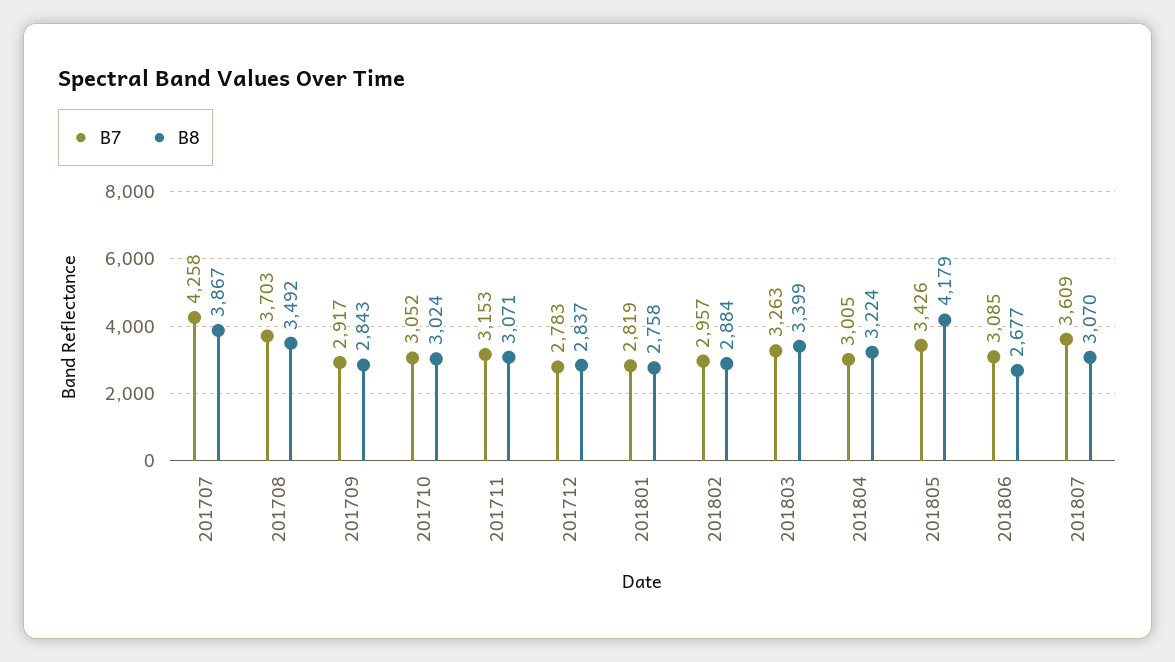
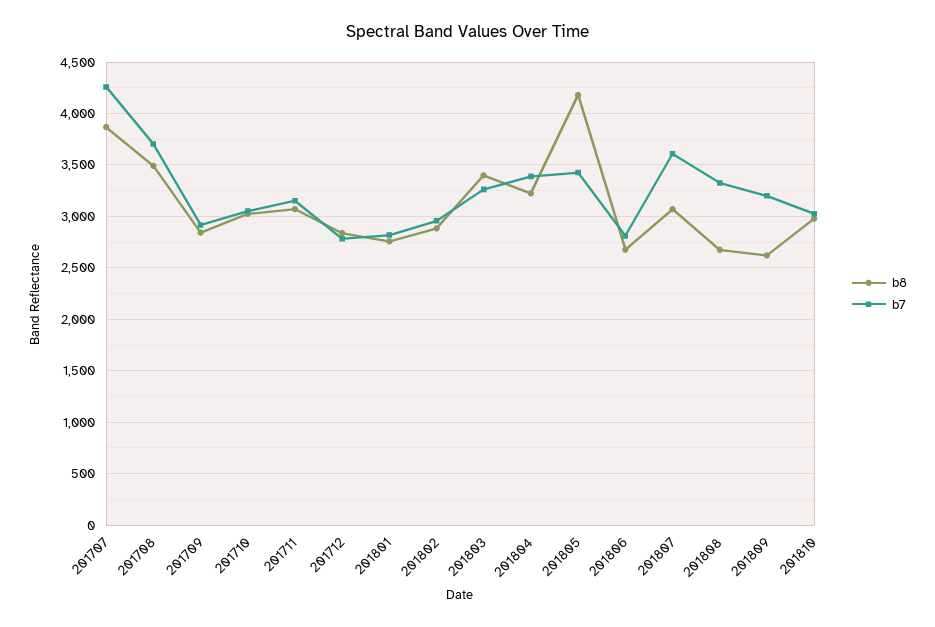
B7, 201804: 3005 -> 3400
B7, 201806: 3085 -> 2800
B8, 201808: none -> 2700
B7, 201808: none -> 3300
B8, 201809: none -> 2600
B7, 201809: none -> 3200
B8, 201810: none -> 3000
B7, 201810: none -> 3000

